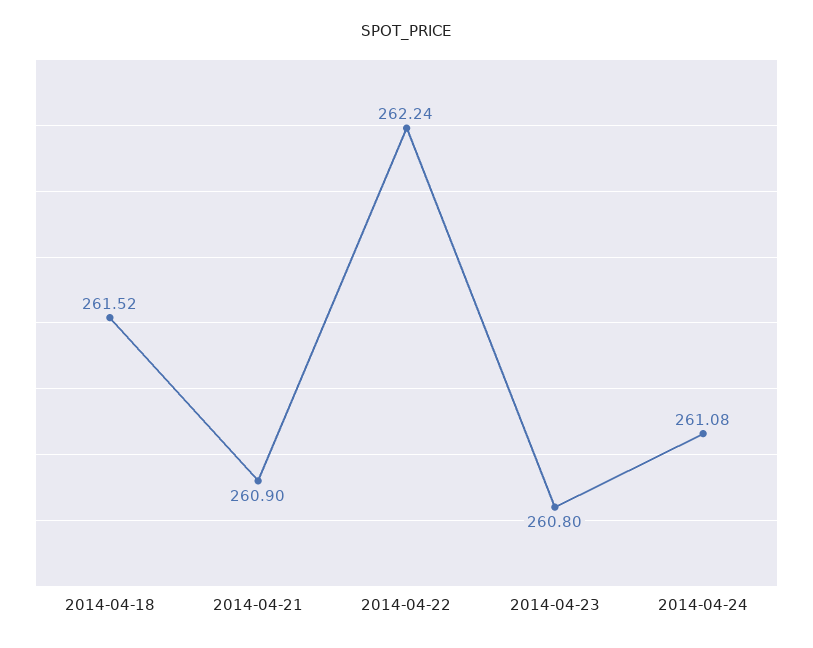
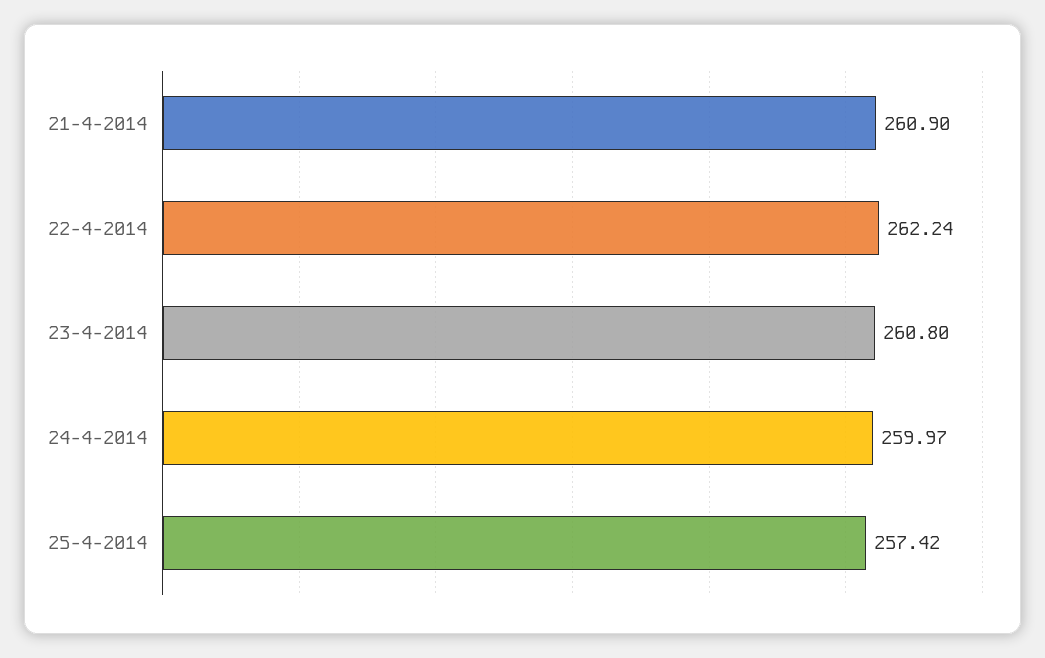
2014-04-18: 261.52 -> none
2014-04-24: 261.08 -> 259.97
25-4-2014: none -> 257.42

